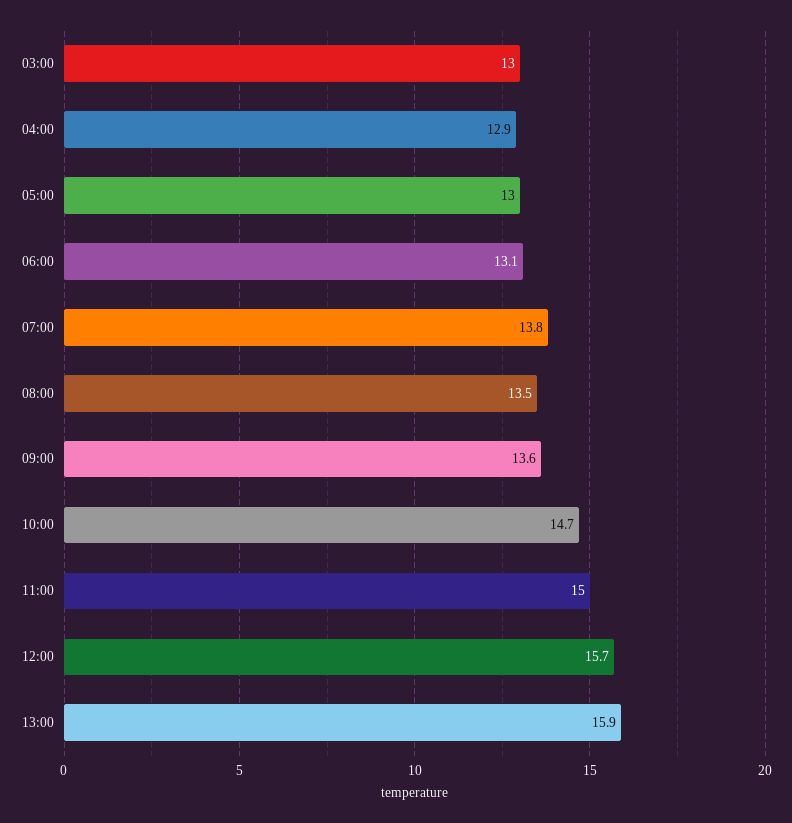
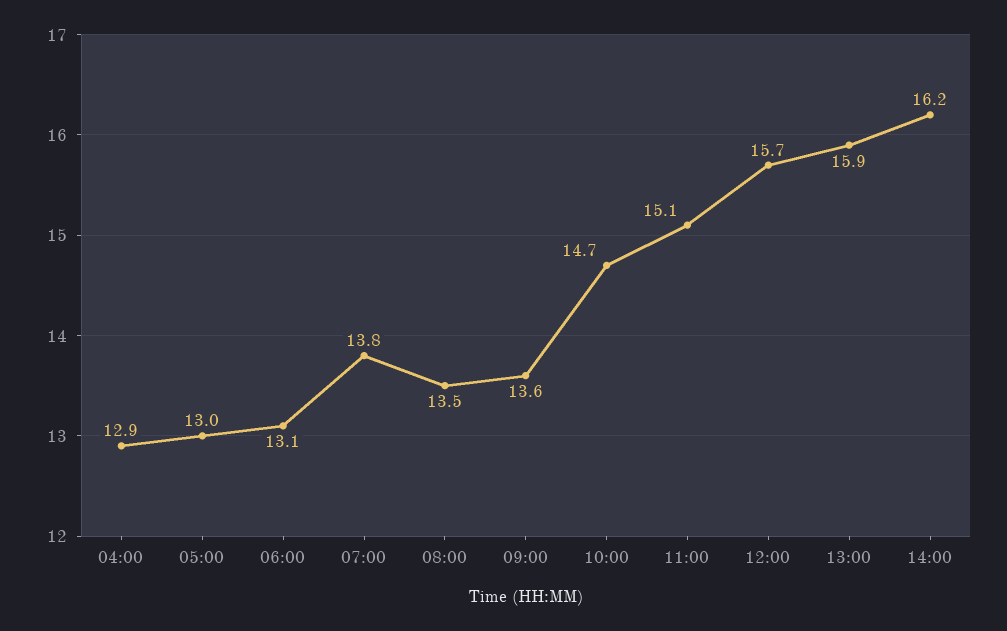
03:00: 13 -> none
11:00: 15 -> 15.1
14:00: none -> 16.2

